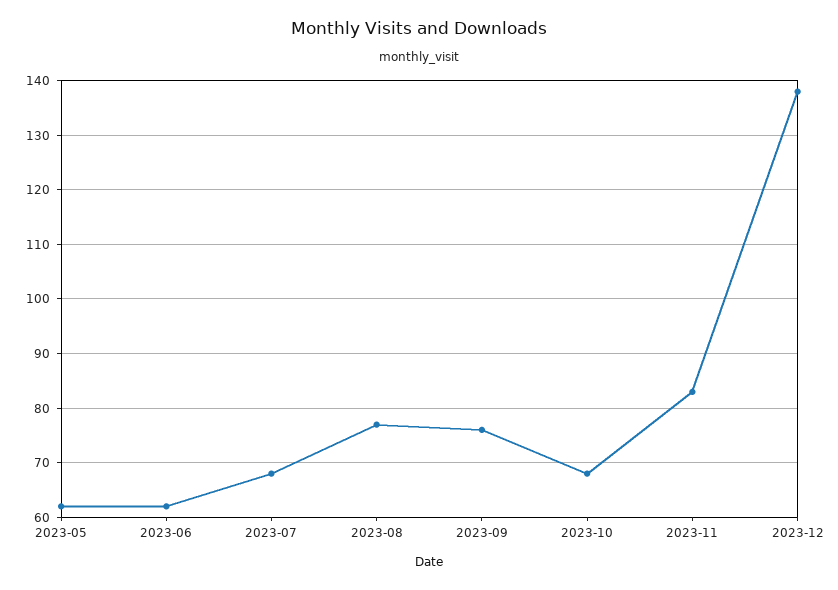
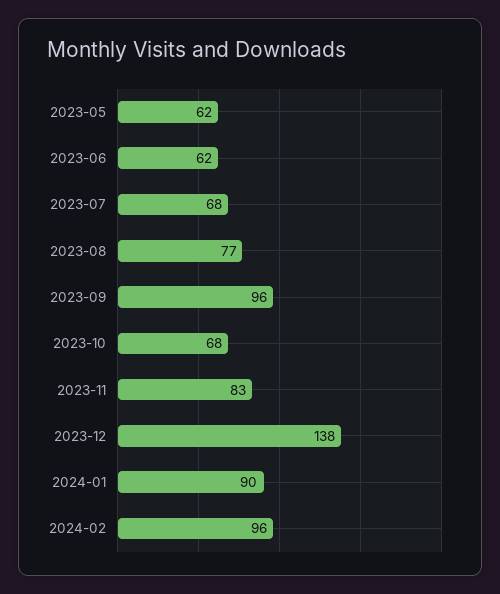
2023-09: 75 -> 96
2024-01: none -> 90
2024-02: none -> 96

